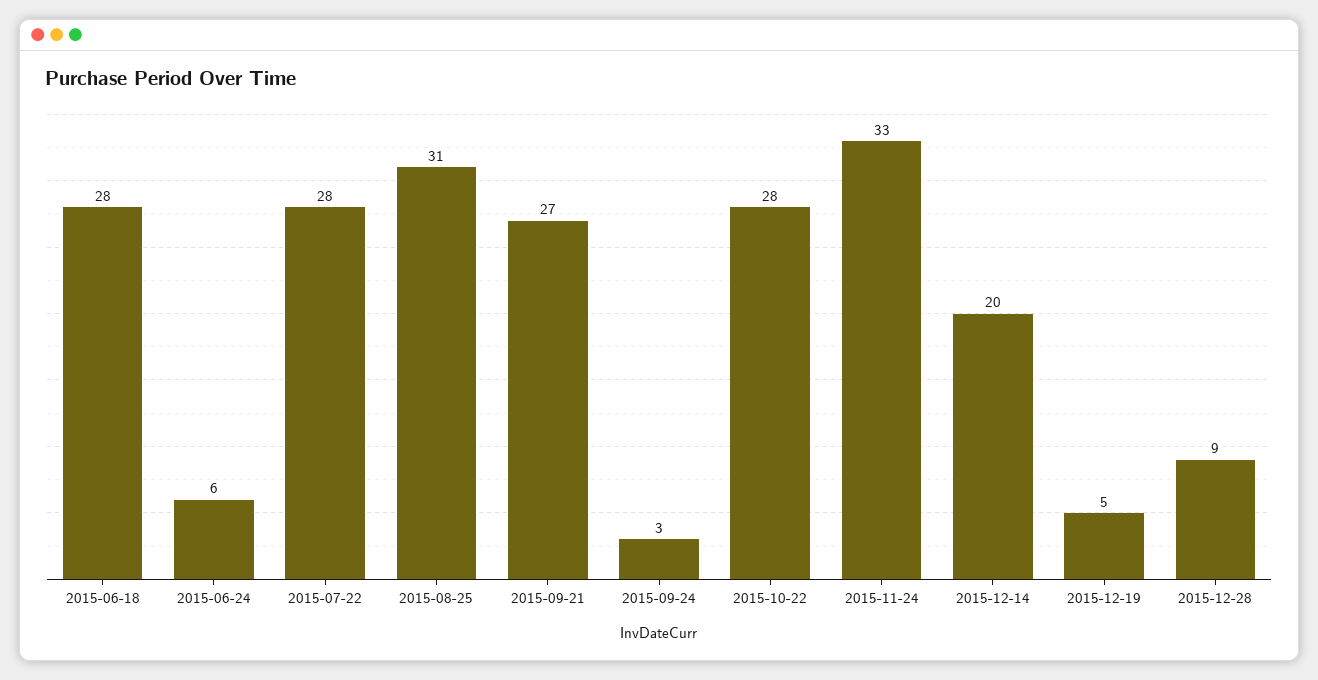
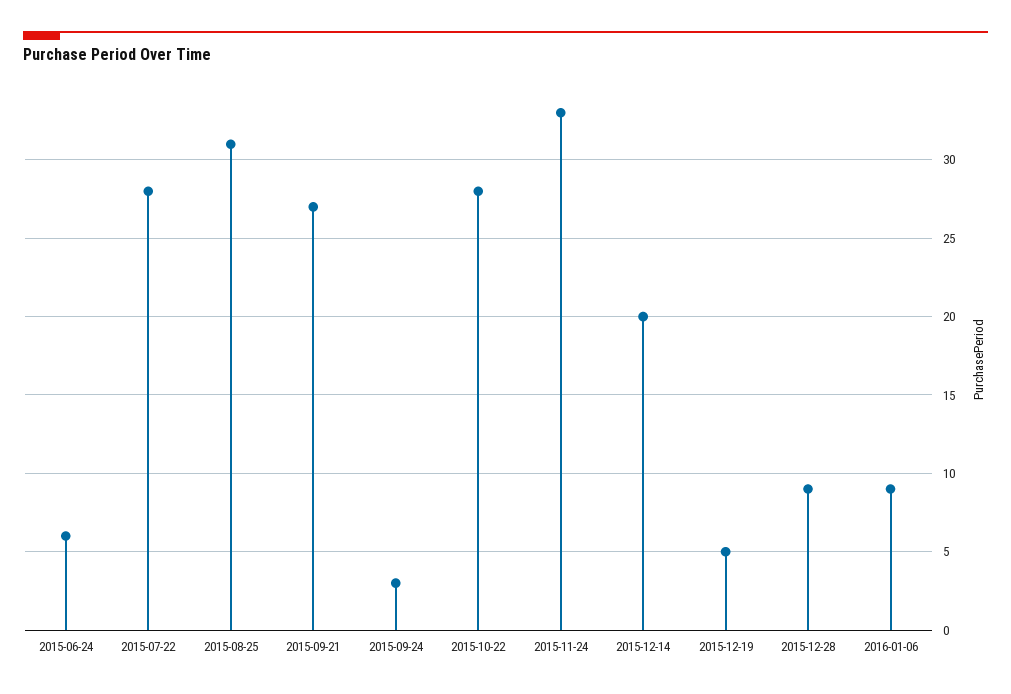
2015-06-18: 28 -> none
2016-01-06: none -> 9

